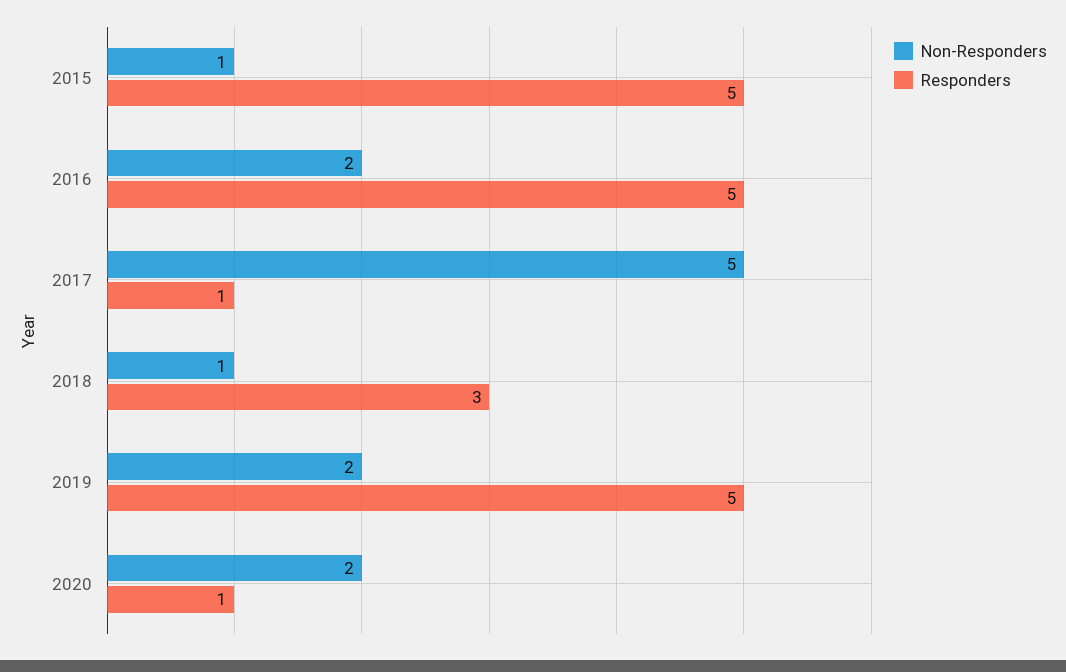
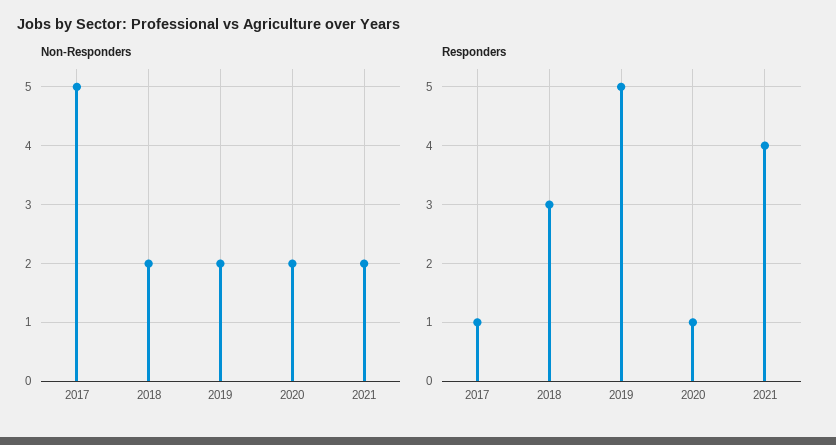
Non-Responders, 2015: 1 -> none
Responders, 2015: 5 -> none
Non-Responders, 2016: 2 -> none
Responders, 2016: 5 -> none
Non-Responders, 2018: 1 -> 2
Non-Responders, 2021: none -> 2
Responders, 2021: none -> 4

